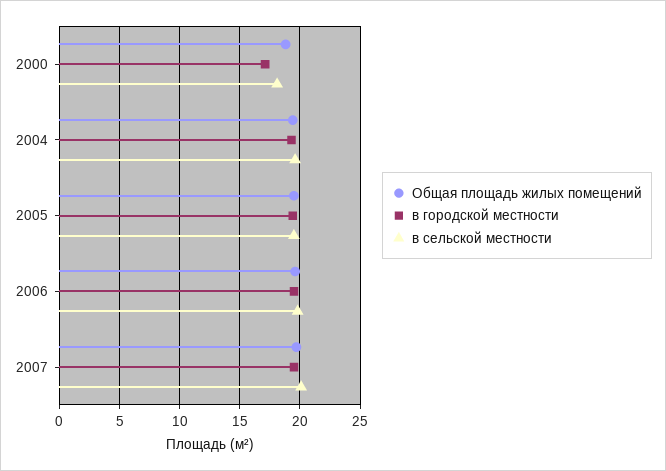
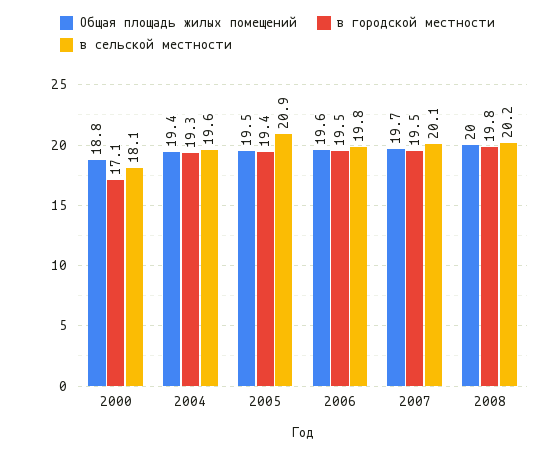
в сельской местности, 2005: 19.5 -> 20.9
Общая площадь жилых помещений, 2008: none -> 20
в городской местности, 2008: none -> 19.8
в сельской местности, 2008: none -> 20.2

